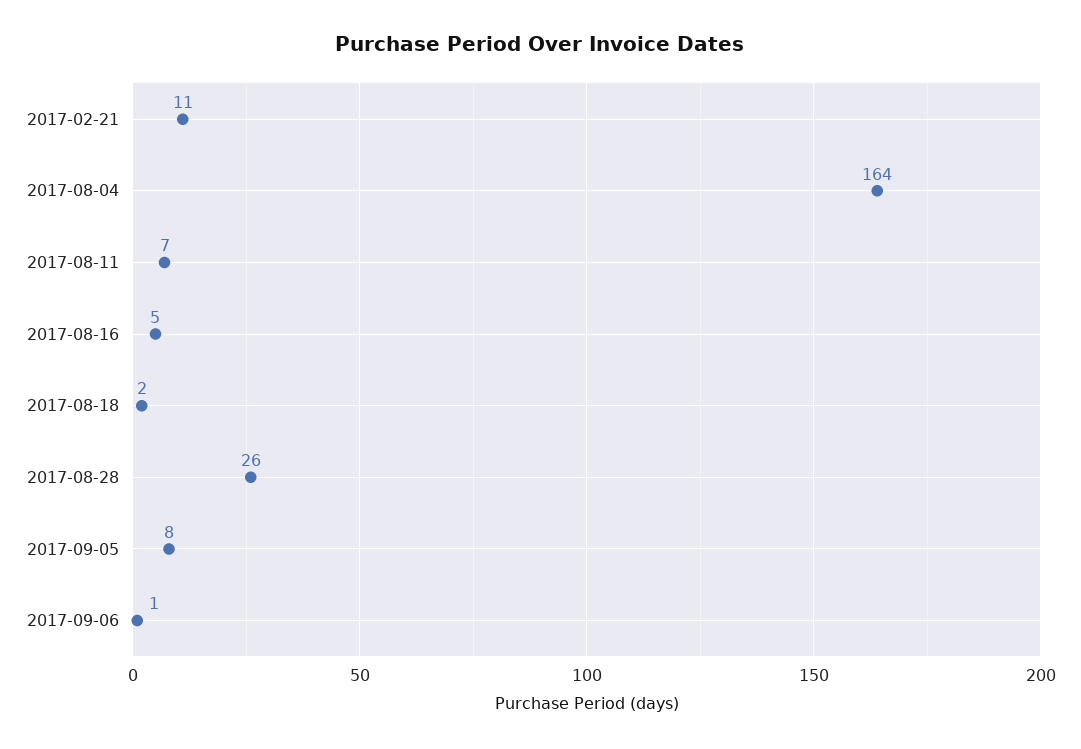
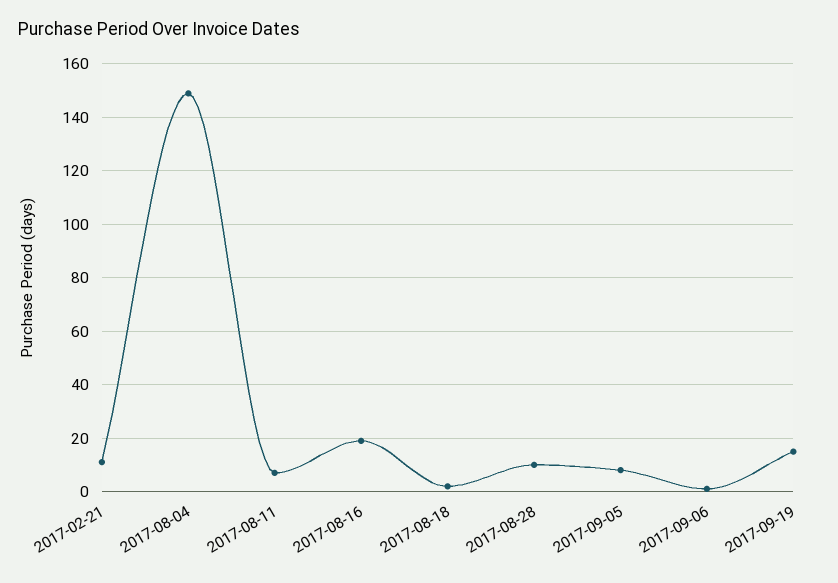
2017-08-04: 164 -> 150
2017-08-16: 5 -> 20
2017-08-28: 26 -> 10
2017-09-19: none -> 15

